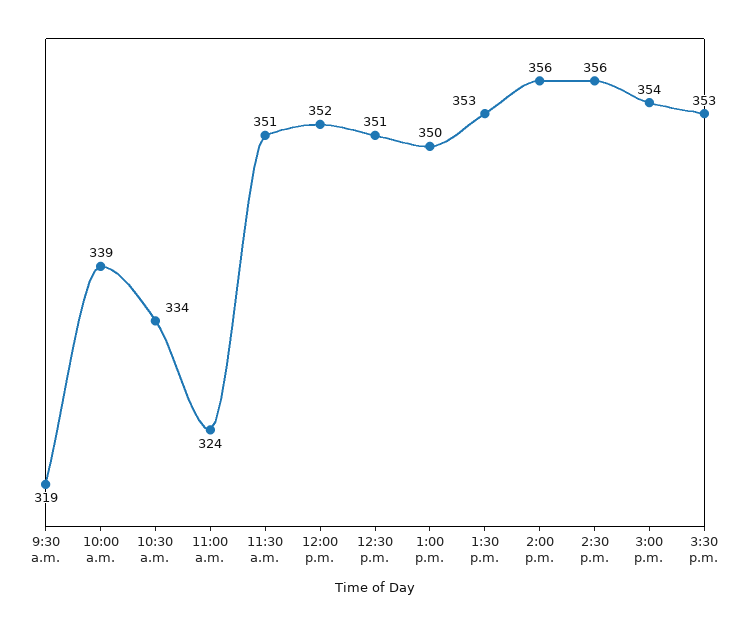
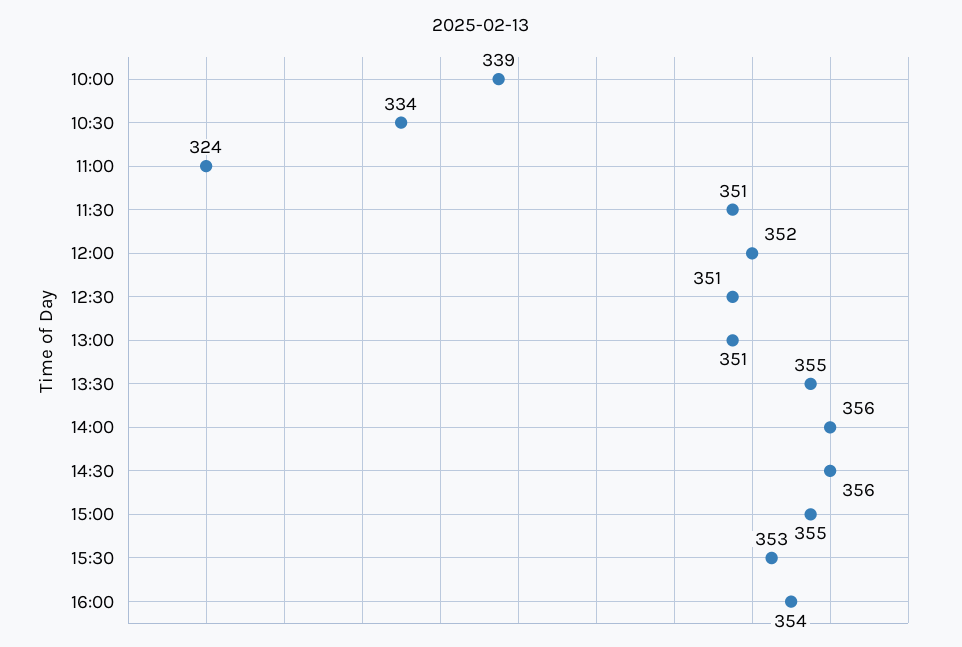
9:30 a.m.: 319 -> none
1:00 p.m.: 350 -> 351
1:30 p.m.: 353 -> 355
3:00 p.m.: 354 -> 355
16:00: none -> 354

